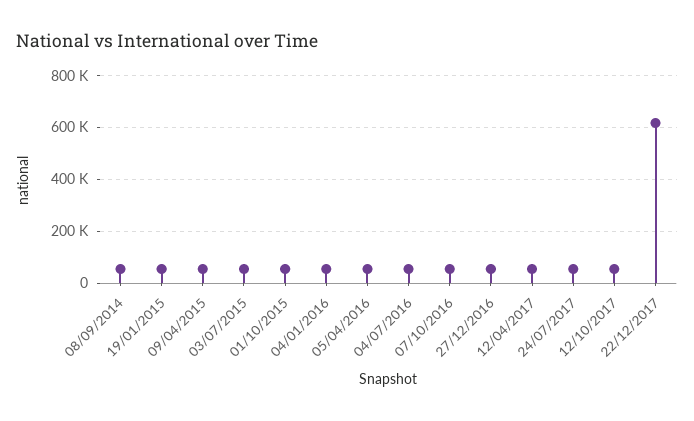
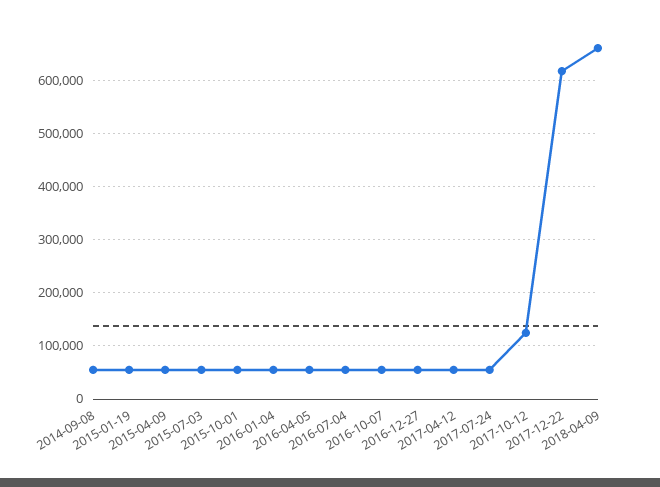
12/10/2017: 50000 -> 120000
2018-04-09: none -> 660000

